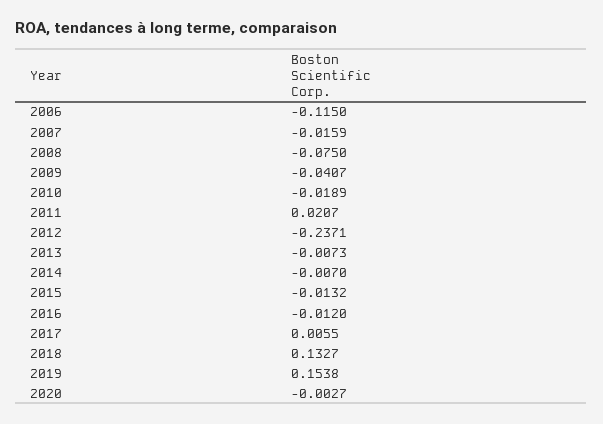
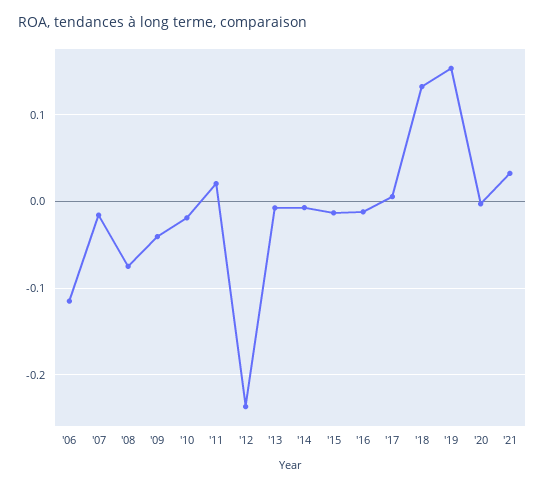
'21: none -> 0.03

